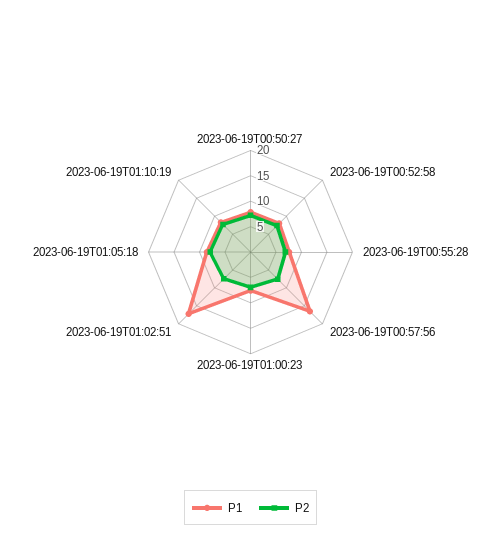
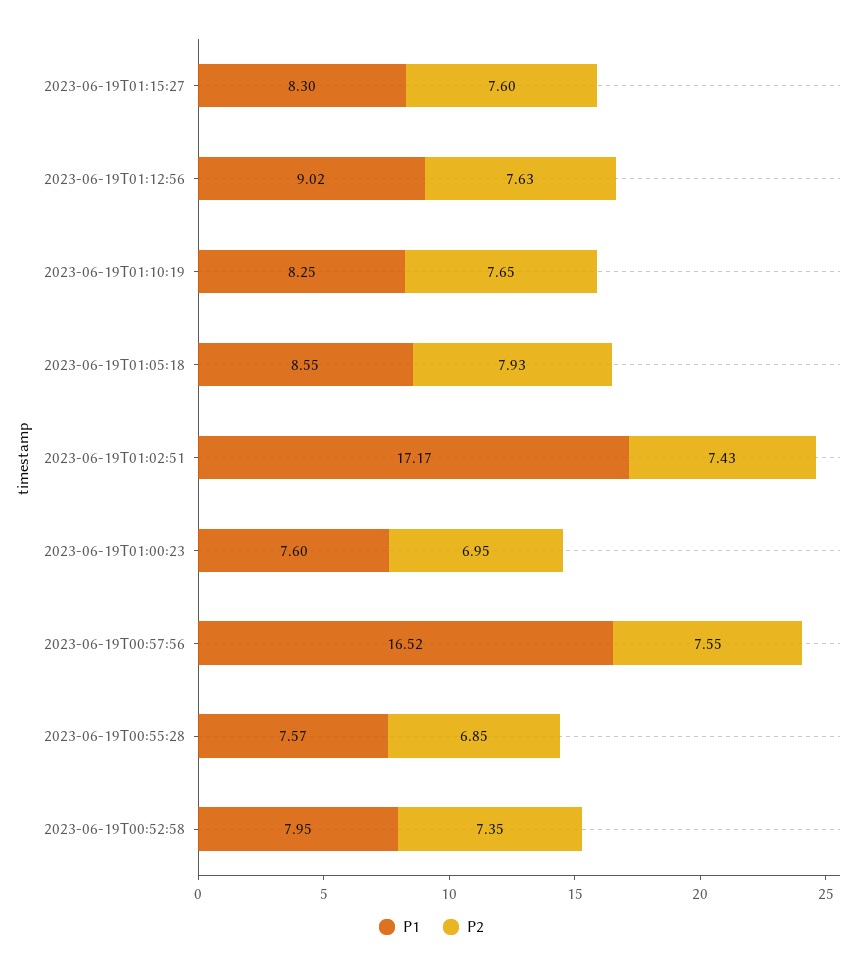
P1, 2023-06-19T00:50:27: 7.5 -> none
P2, 2023-06-19T00:50:27: 7.5 -> none
P1, 2023-06-19T01:15:27: none -> 8.3
P2, 2023-06-19T01:15:27: none -> 7.6
P1, 2023-06-19T01:12:56: none -> 9.02
P2, 2023-06-19T01:12:56: none -> 7.63

